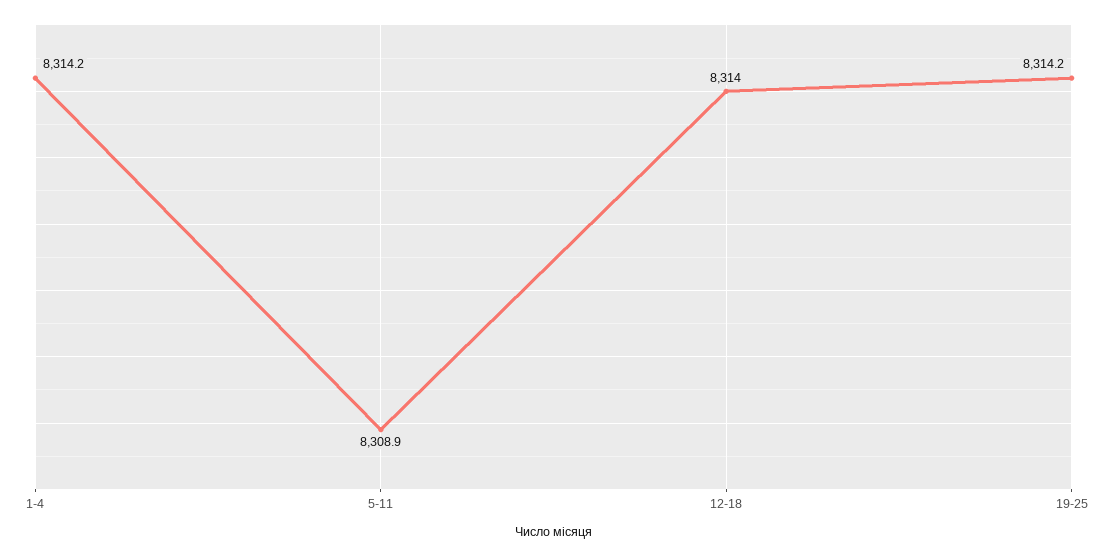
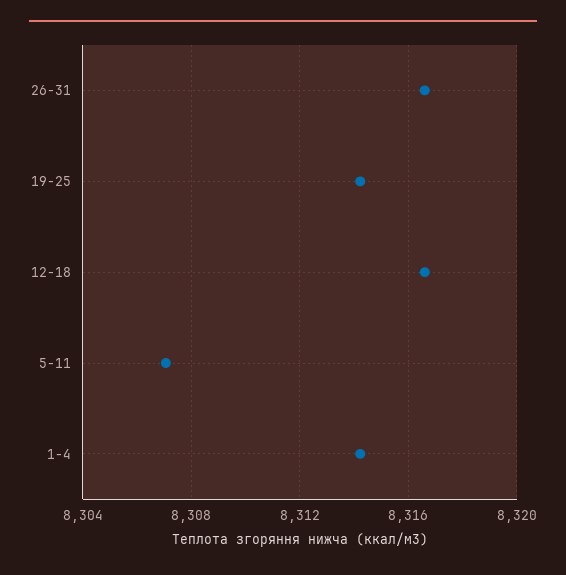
5-11: 8308.9 -> 8307
12-18: 8314 -> 8316.5
26-31: none -> 8316.5

